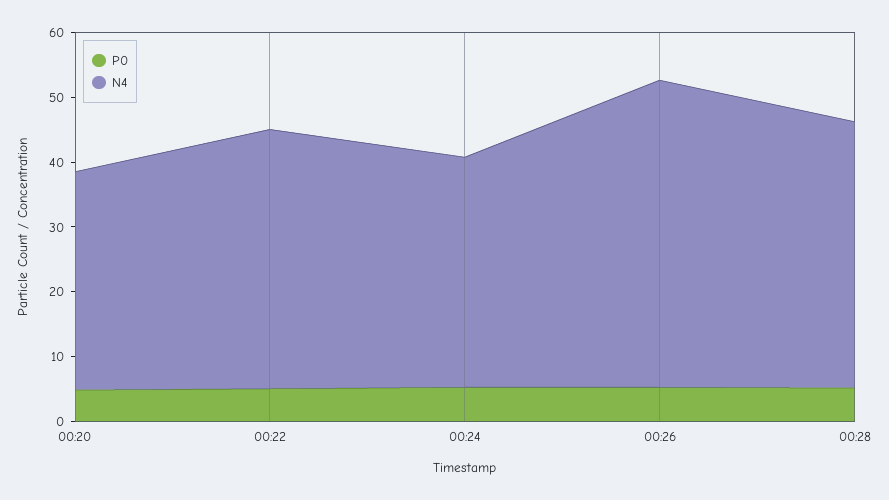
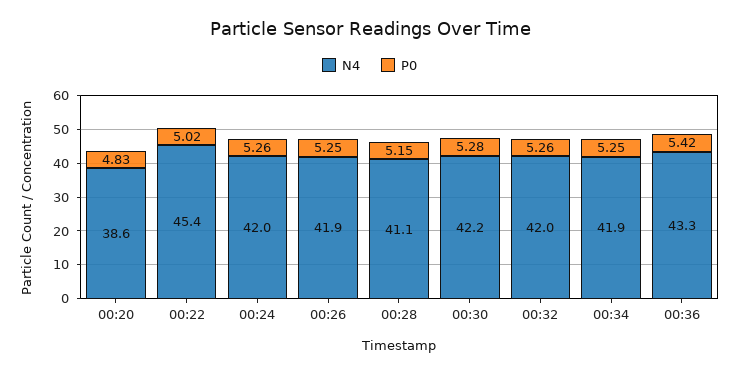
N4, 00:20: 34 -> 38.6
N4, 00:22: 40 -> 45.4
N4, 00:24: 36 -> 42
N4, 00:26: 48 -> 41.9
N4, 00:30: none -> 42.2
P0, 00:30: none -> 5.28
N4, 00:32: none -> 42
P0, 00:32: none -> 5.26
N4, 00:34: none -> 41.9
P0, 00:34: none -> 5.25
N4, 00:36: none -> 43.3
P0, 00:36: none -> 5.42

